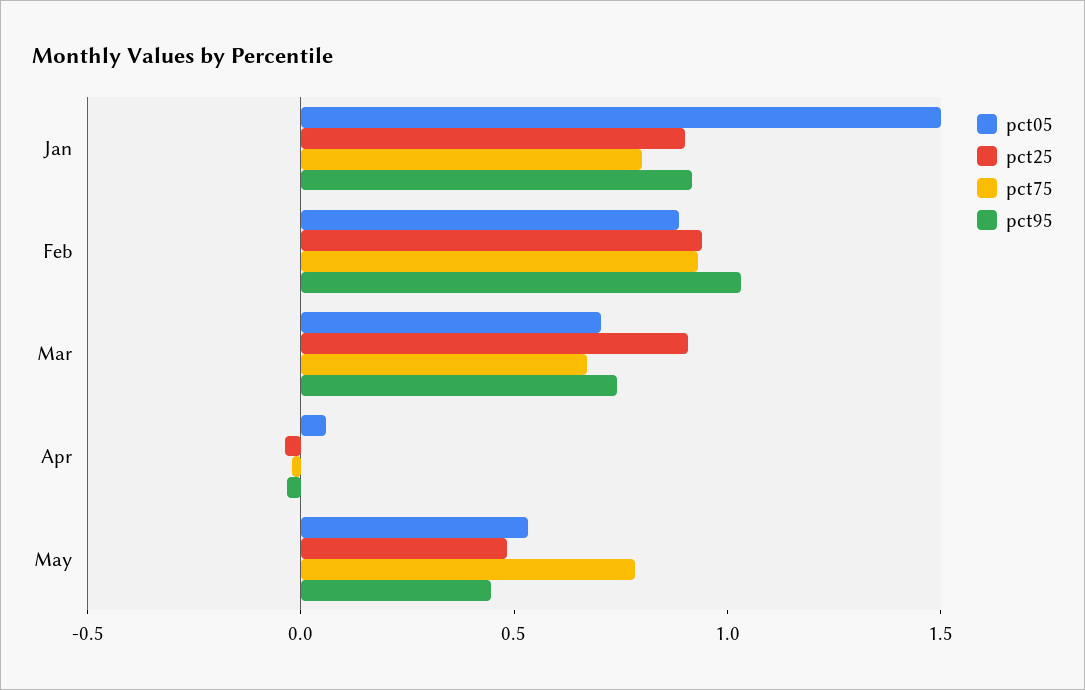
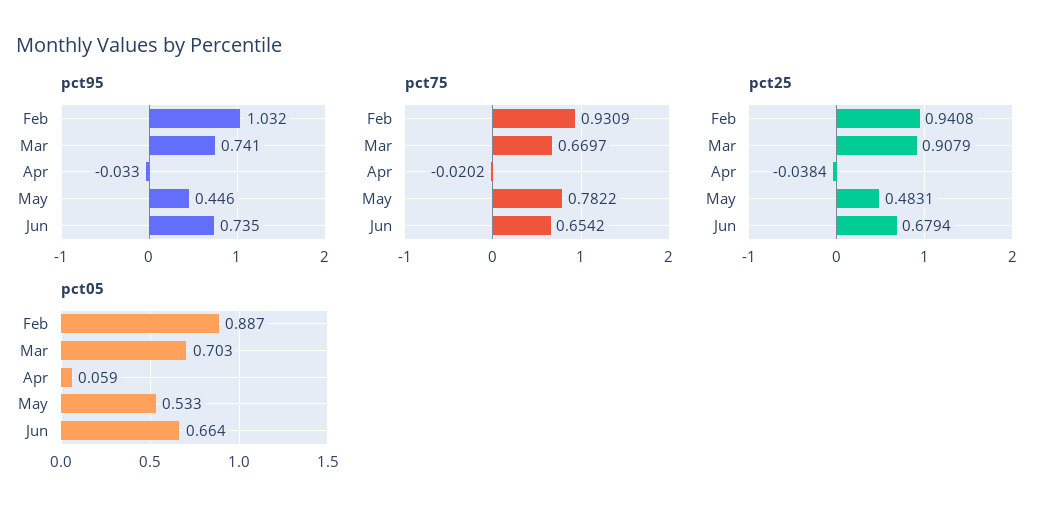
pct05, Jan: 1.5 -> none
pct25, Jan: 0.9 -> none
pct75, Jan: 0.8 -> none
pct95, Jan: 0.9 -> none
pct95, Jun: none -> 0.735
pct75, Jun: none -> 0.6542
pct25, Jun: none -> 0.6794
pct05, Jun: none -> 0.664

